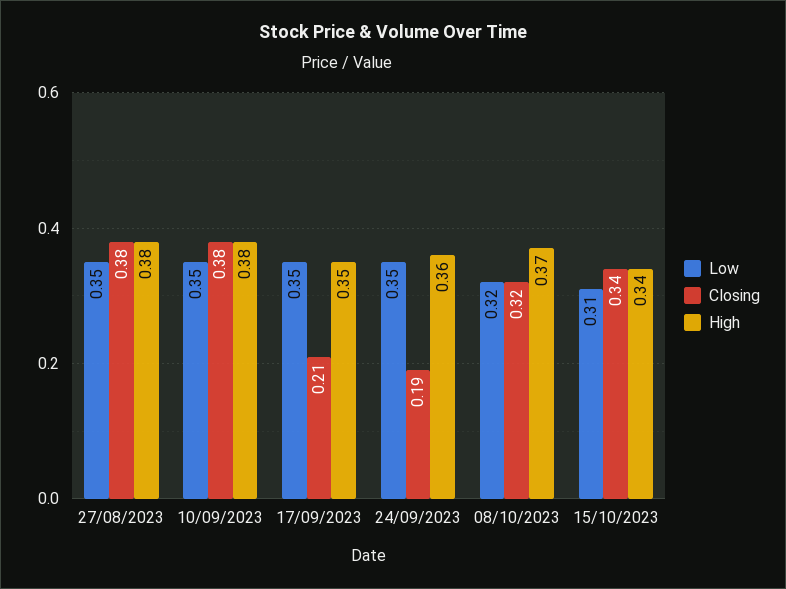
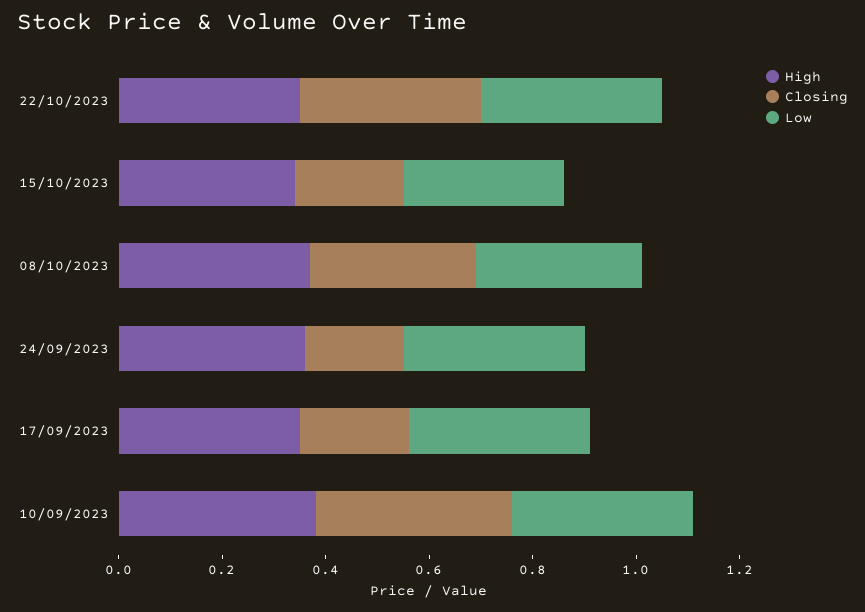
Low, 27/08/2023: 0.35 -> none
Closing, 27/08/2023: 0.38 -> none
High, 27/08/2023: 0.38 -> none
Closing, 15/10/2023: 0.34 -> 0.2
High, 22/10/2023: none -> 0.35
Closing, 22/10/2023: none -> 0.35
Low, 22/10/2023: none -> 0.35

